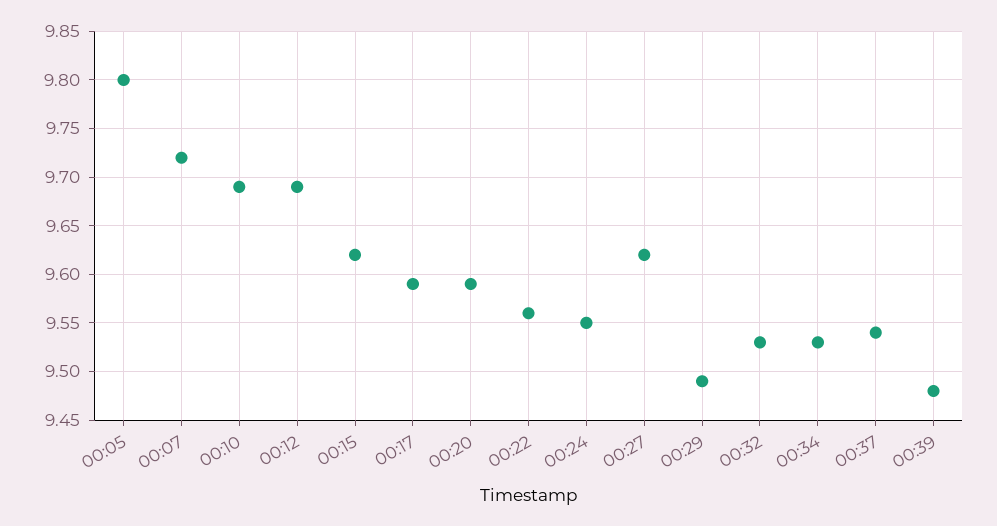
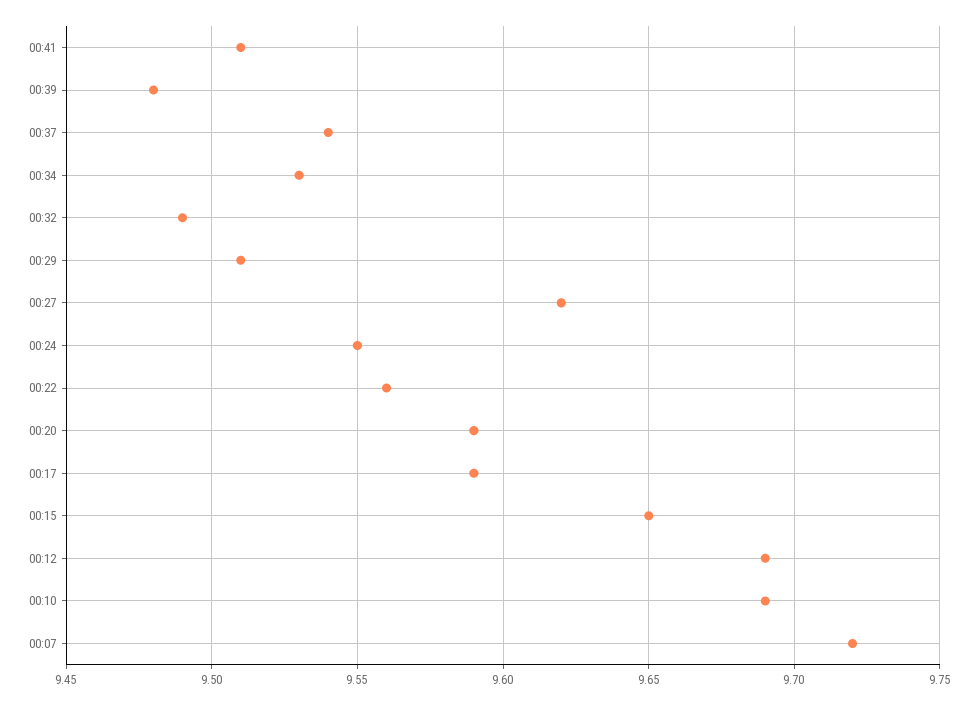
00:05: 9.8 -> none
00:15: 9.62 -> 9.65
00:29: 9.49 -> 9.51
00:32: 9.53 -> 9.49
00:41: none -> 9.51

